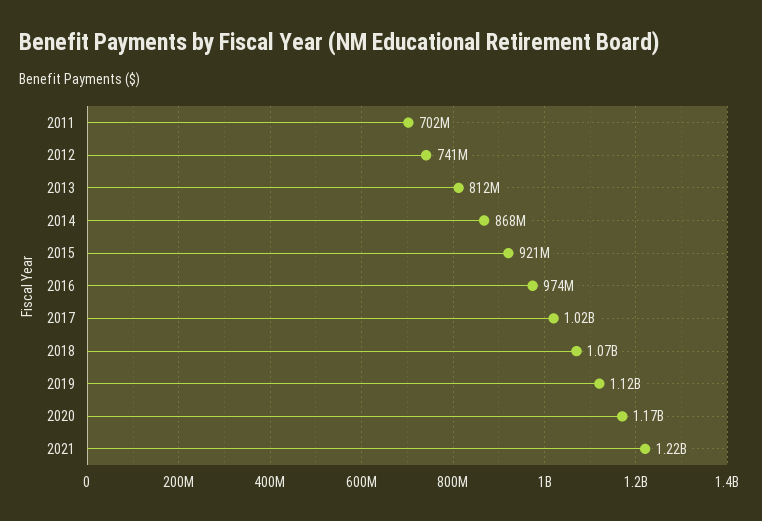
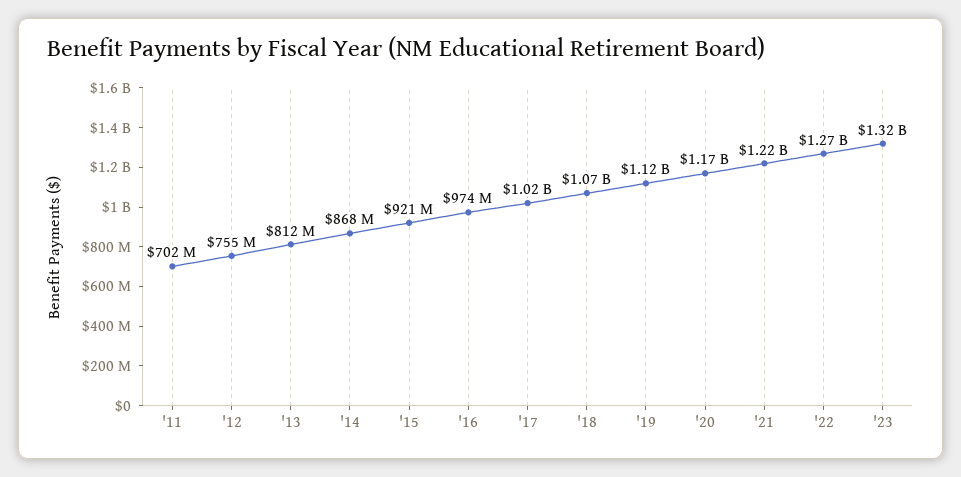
2012: 741000000 -> 755000000
'22: none -> 1270000000
'23: none -> 1320000000

